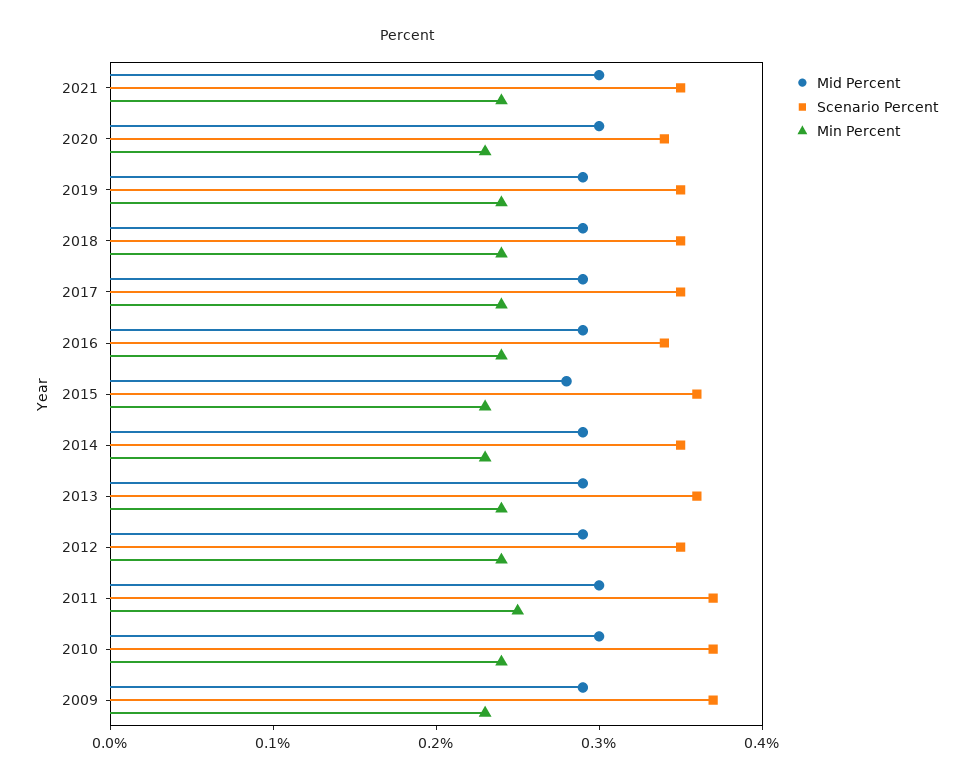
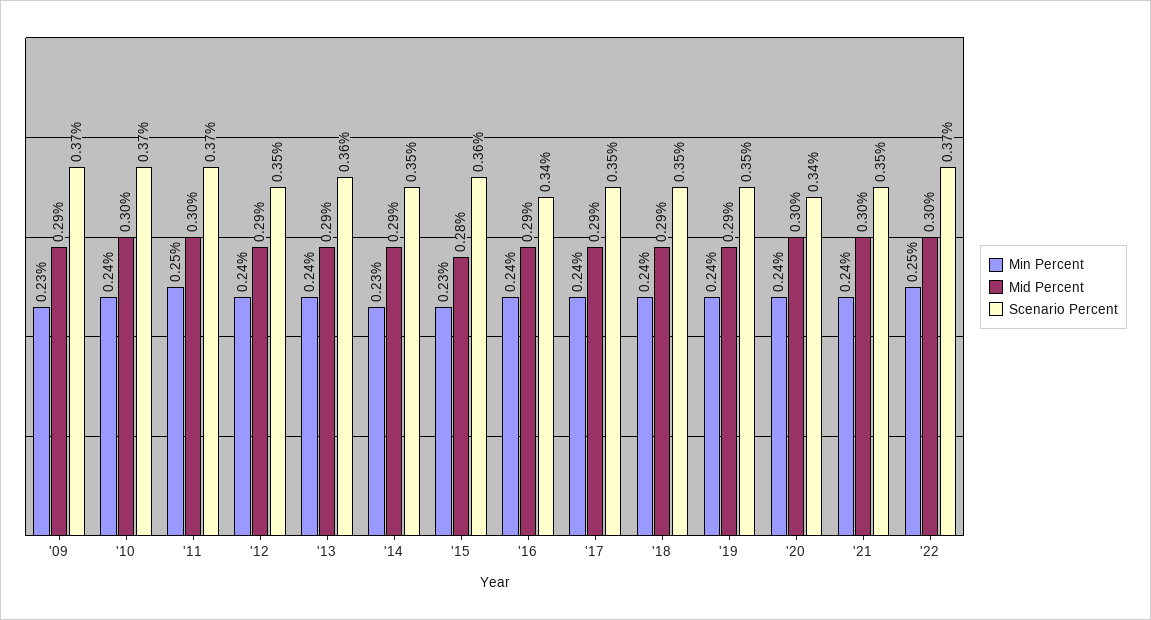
Min Percent, 2020: 0.23 -> 0.24
Min Percent, '22: none -> 0.25
Mid Percent, '22: none -> 0.3
Scenario Percent, '22: none -> 0.37

